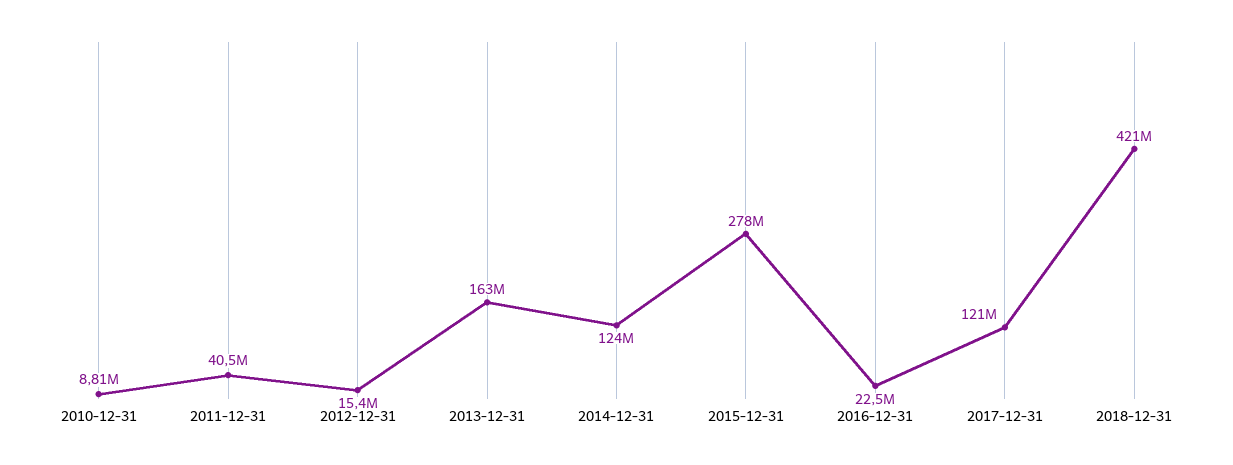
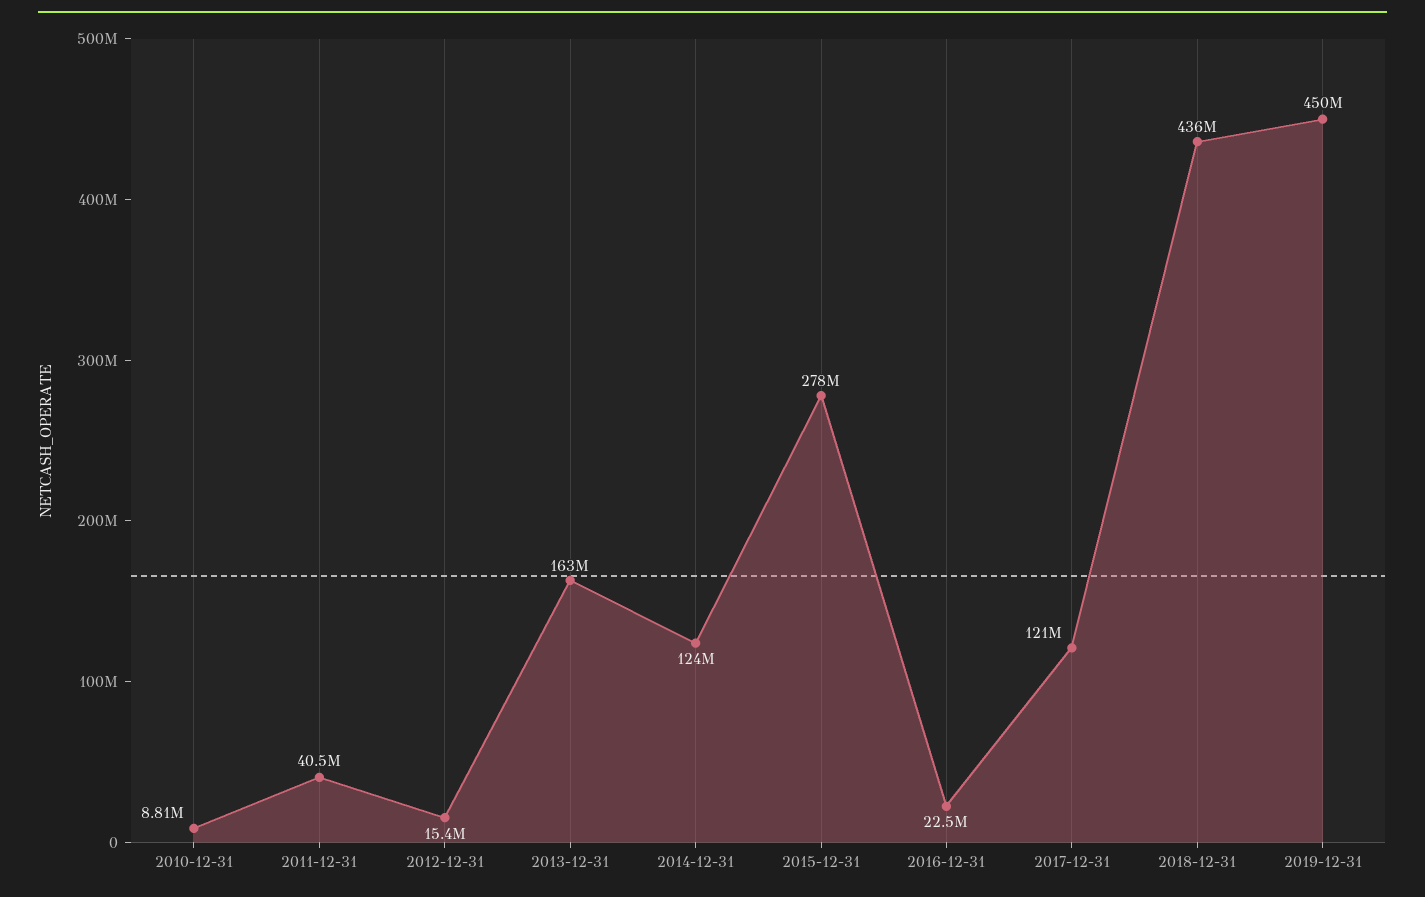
2018-12-31: 421000000 -> 436000000
2019-12-31: none -> 450000000

